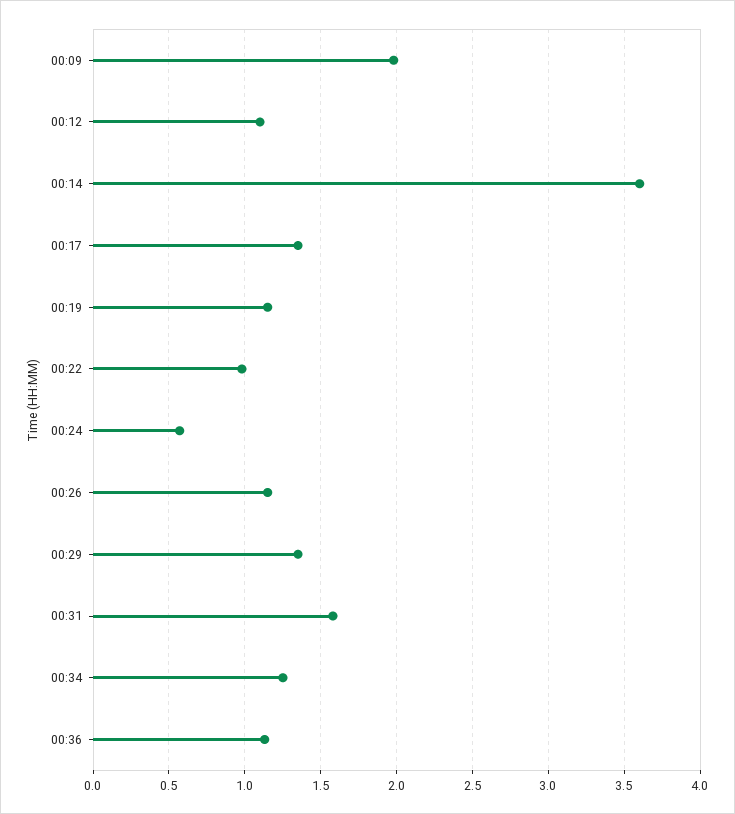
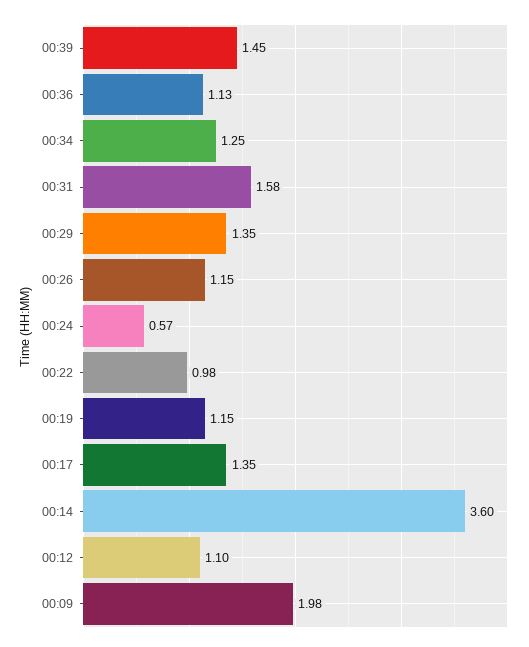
00:39: none -> 1.45

